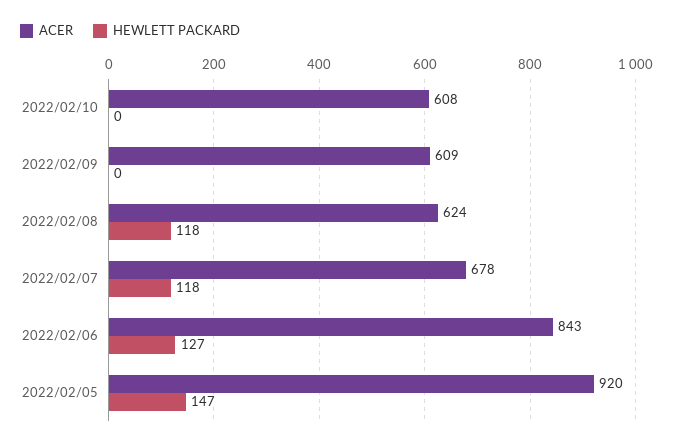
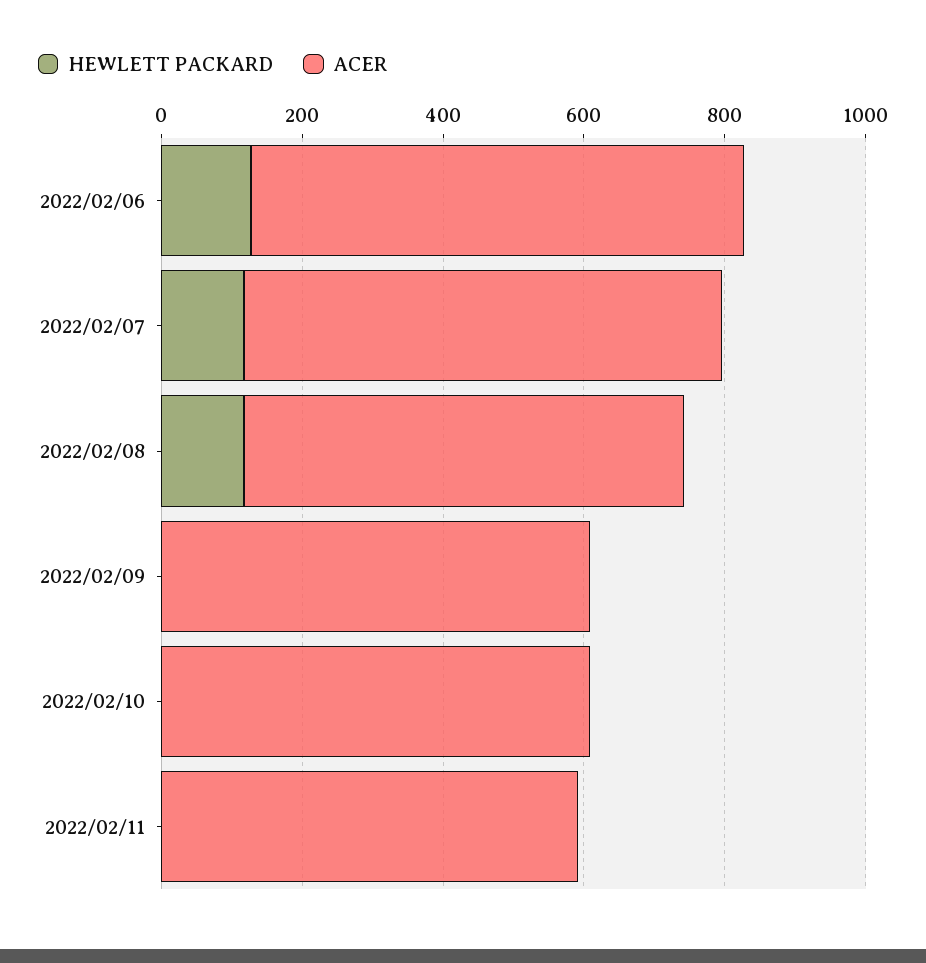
ACER, 2022/02/06: 843 -> 700
ACER, 2022/02/05: 920 -> none
HEWLETT PACKARD, 2022/02/05: 147 -> none
HEWLETT PACKARD, 2022/02/11: none -> 0
ACER, 2022/02/11: none -> 600

